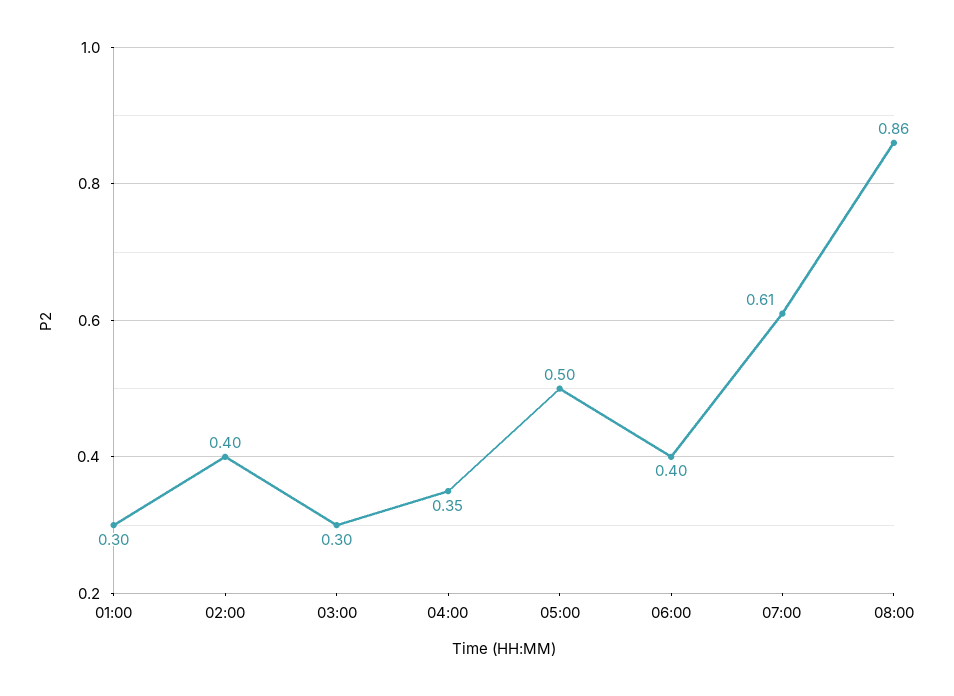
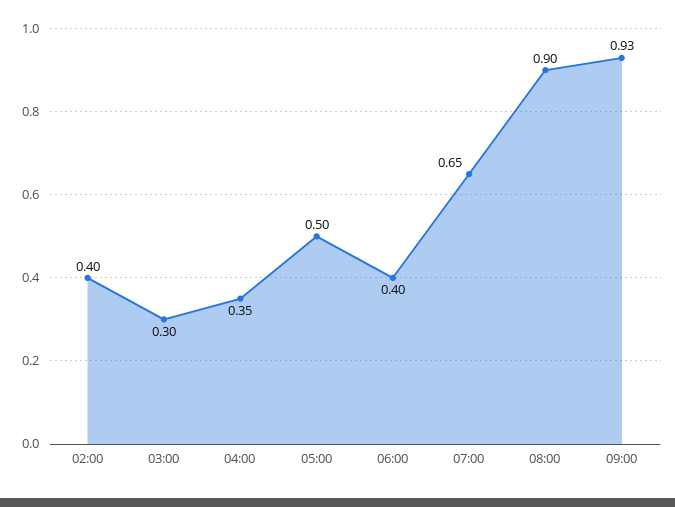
01:00: 0.3 -> none
07:00: 0.61 -> 0.65
08:00: 0.86 -> 0.9
09:00: none -> 0.93

